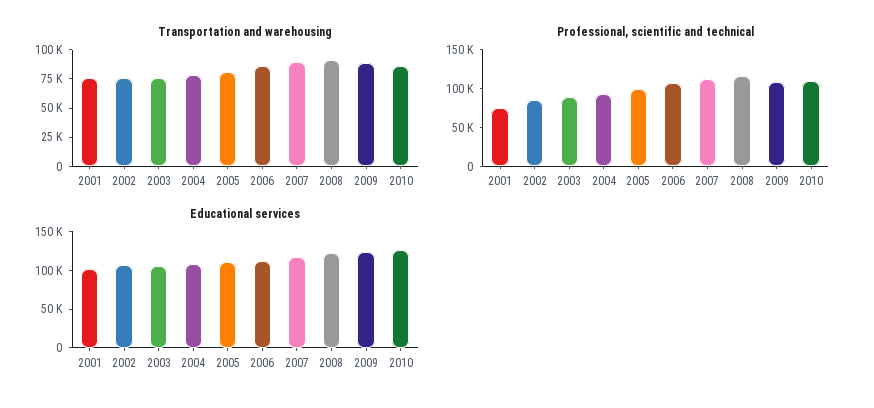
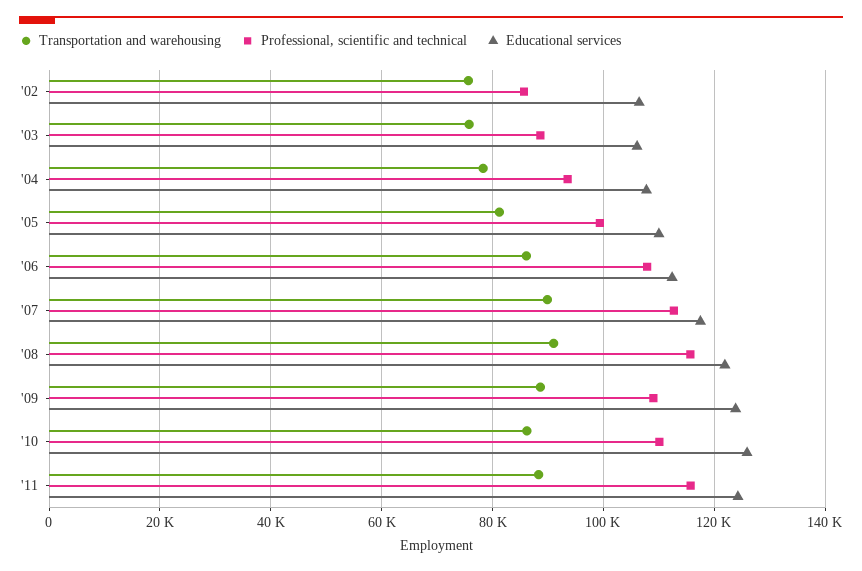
Transportation and warehousing, 2001: 75000 -> none
Professional, scientific and technical, 2001: 75000 -> none
Educational services, 2001: 100000 -> none
Transportation and warehousing, '11: none -> 88000
Professional, scientific and technical, '11: none -> 116000
Educational services, '11: none -> 124000

